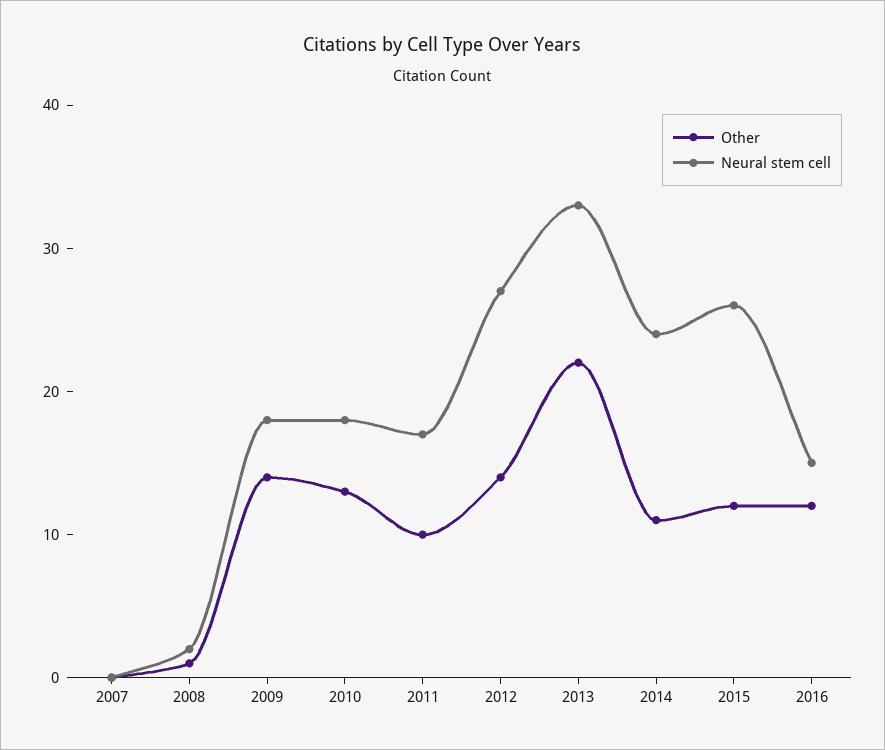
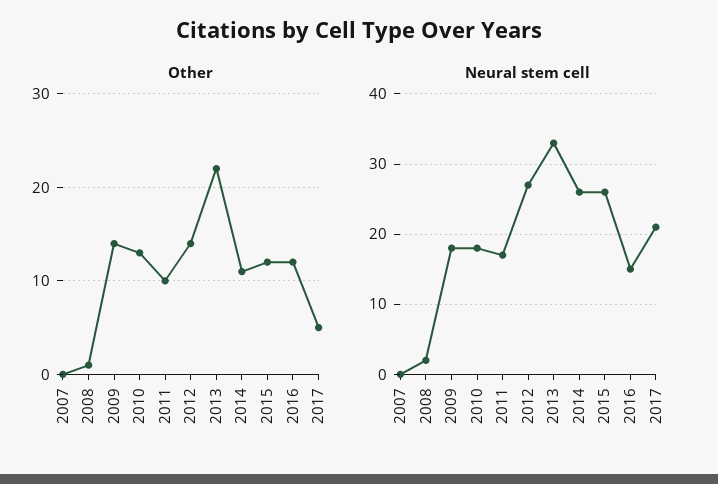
Neural stem cell, 2014: 24 -> 26
Other, 2017: none -> 5
Neural stem cell, 2017: none -> 21

